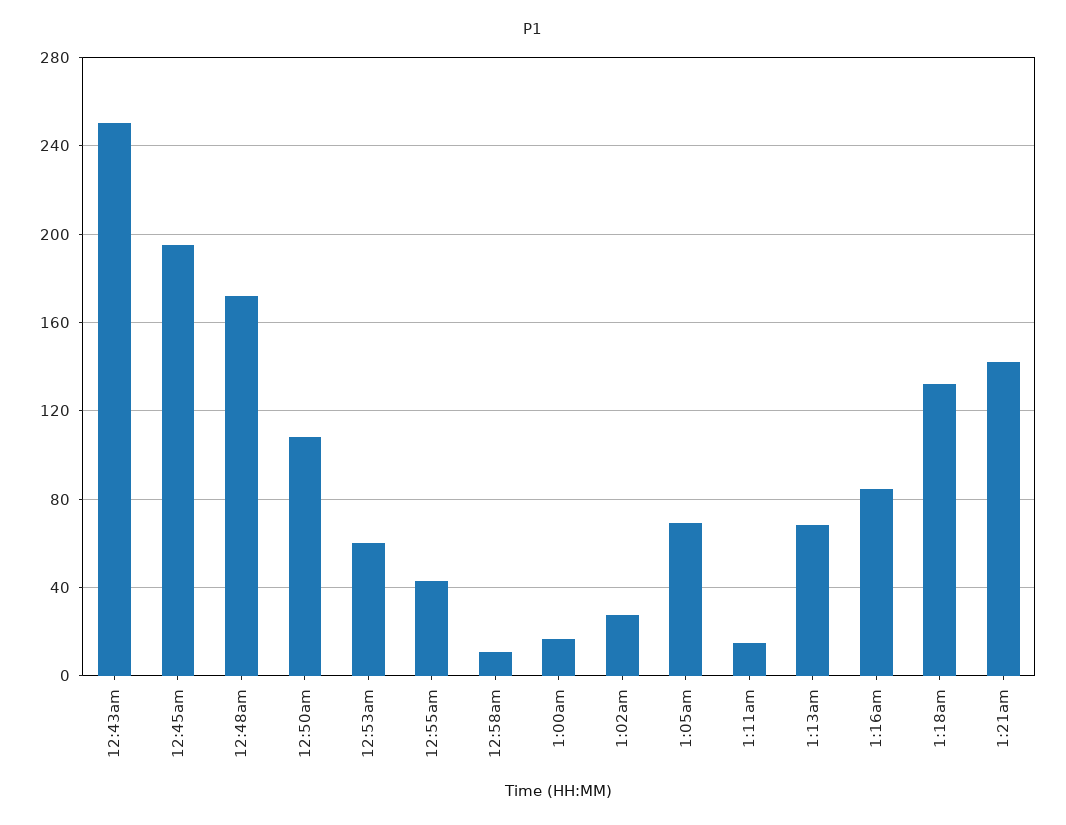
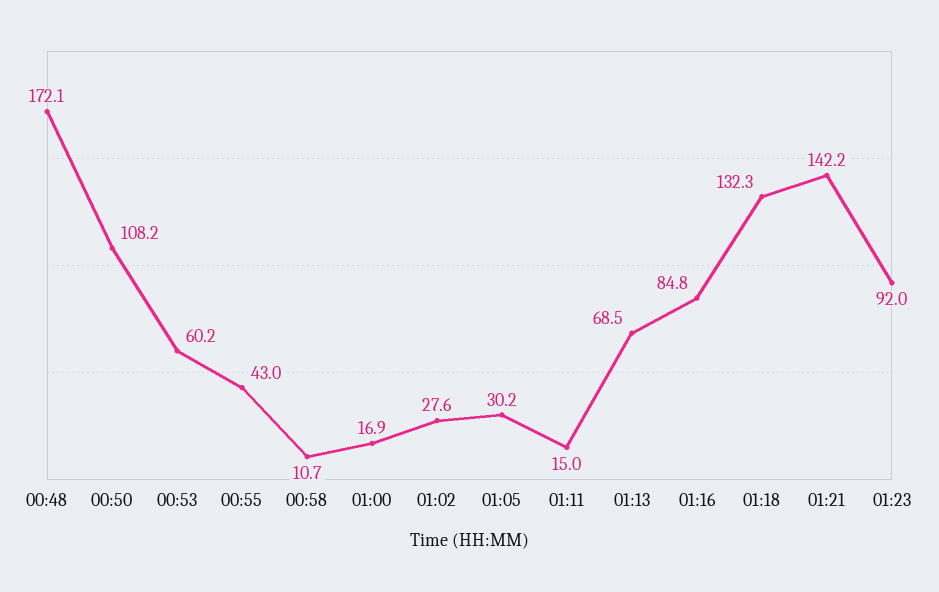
12:43am: 250 -> none
12:45am: 195 -> none
1:05am: 70 -> 30.2
01:23: none -> 92

